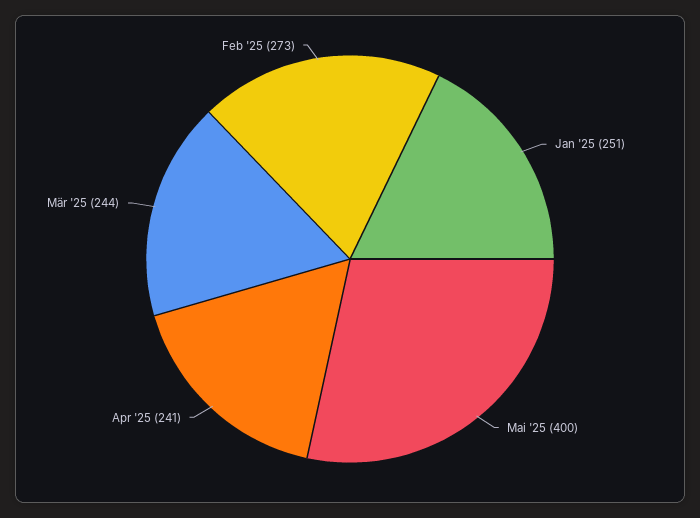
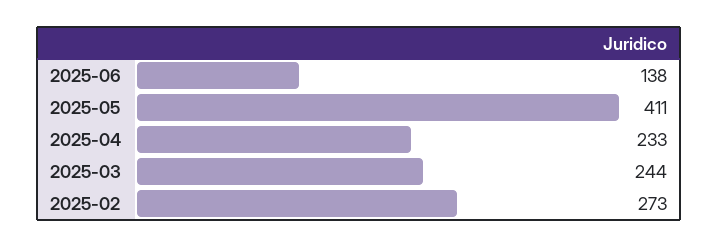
Jan '25: 251 -> none
Mai '25: 400 -> 411
Apr '25: 241 -> 233
2025-06: none -> 138

